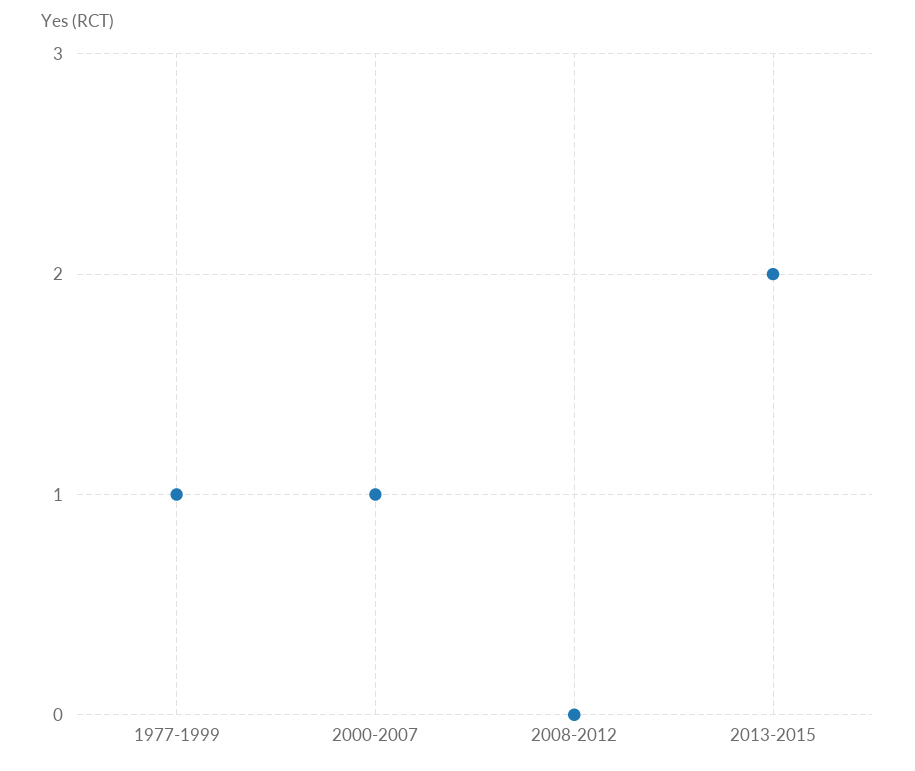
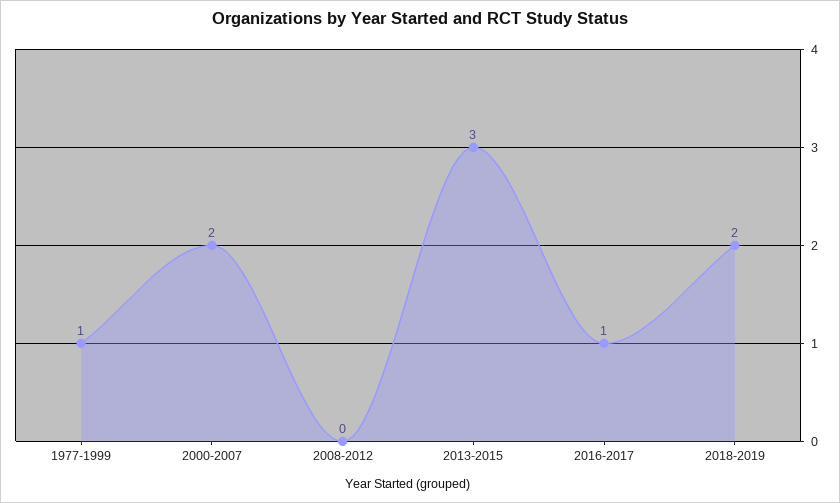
2000-2007: 1 -> 2
2013-2015: 2 -> 3
2016-2017: none -> 1
2018-2019: none -> 2

